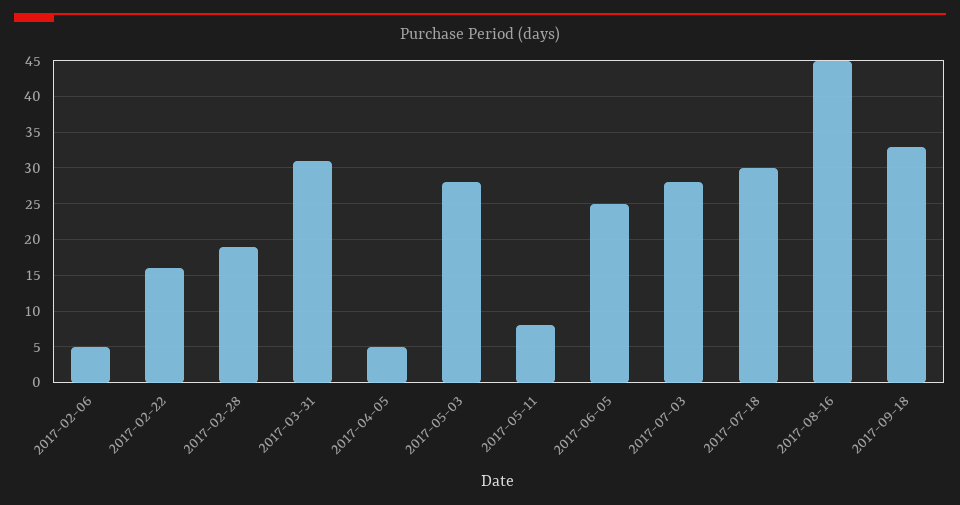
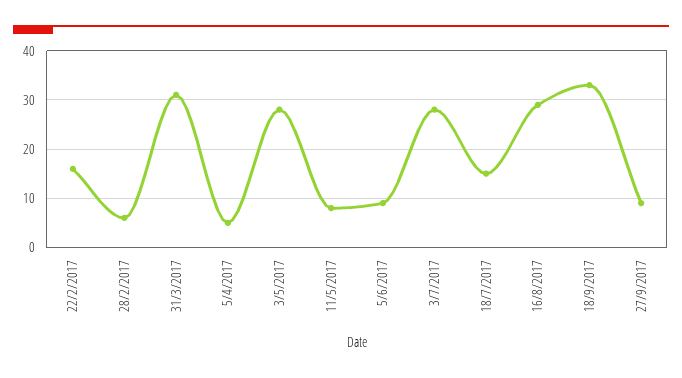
2017-02-06: 5 -> none
2017-02-28: 19 -> 5
2017-06-05: 25 -> 10
2017-07-18: 30 -> 15
2017-08-16: 45 -> 30
27/9/2017: none -> 10

